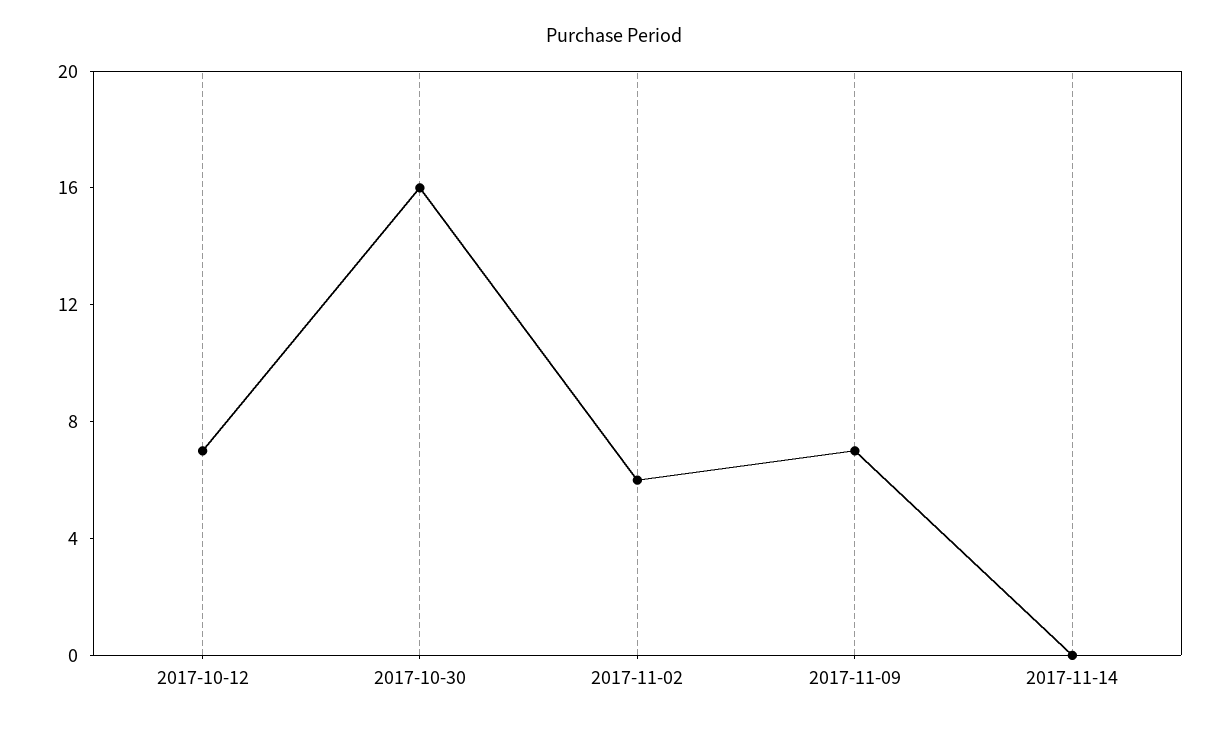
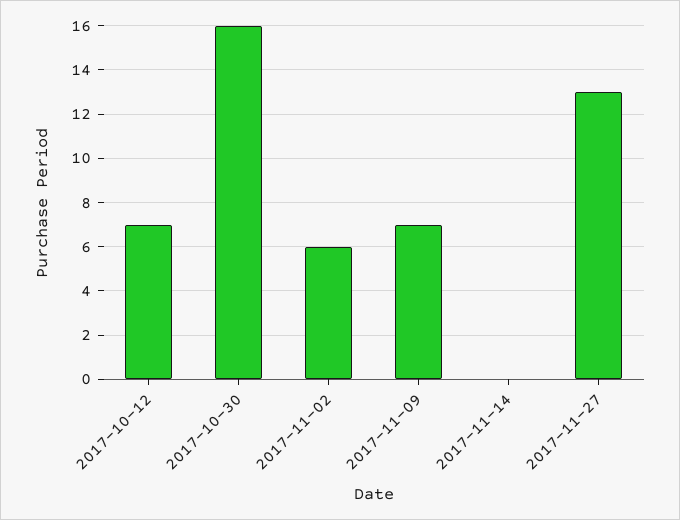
2017-11-27: none -> 13

